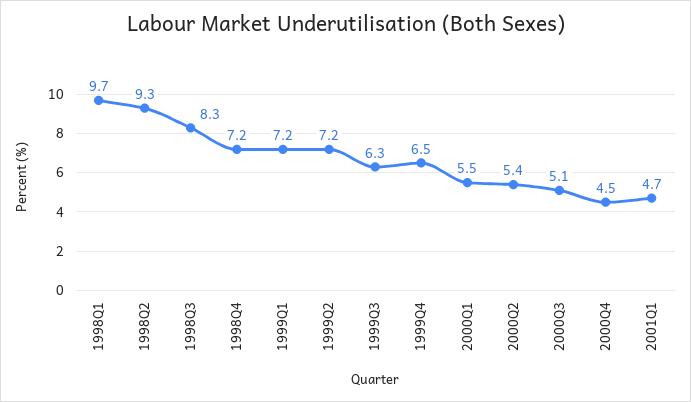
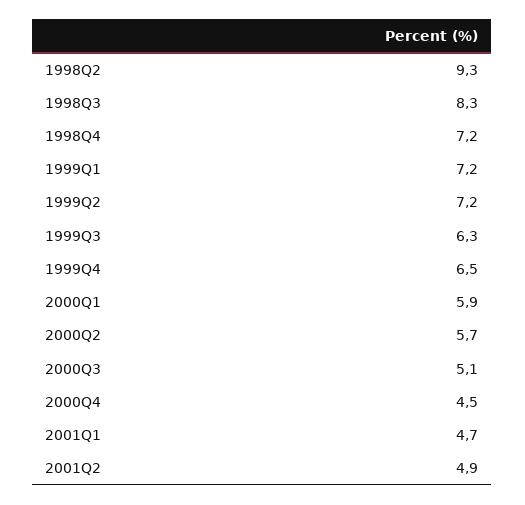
1998Q1: 9.7 -> none
2000Q1: 5.5 -> 5.9
2000Q2: 5.4 -> 5.7
2001Q2: none -> 4.9

